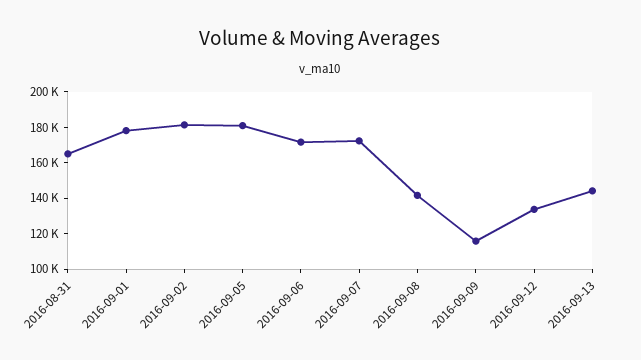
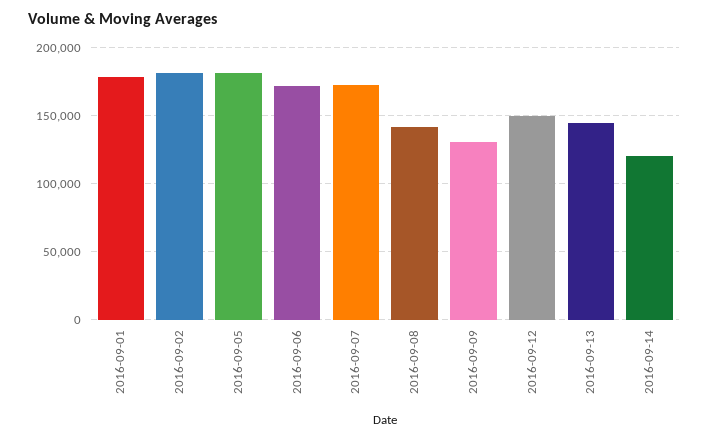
2016-08-31: 165000 -> none
2016-09-09: 115000 -> 130000
2016-09-12: 135000 -> 150000
2016-09-14: none -> 120000

